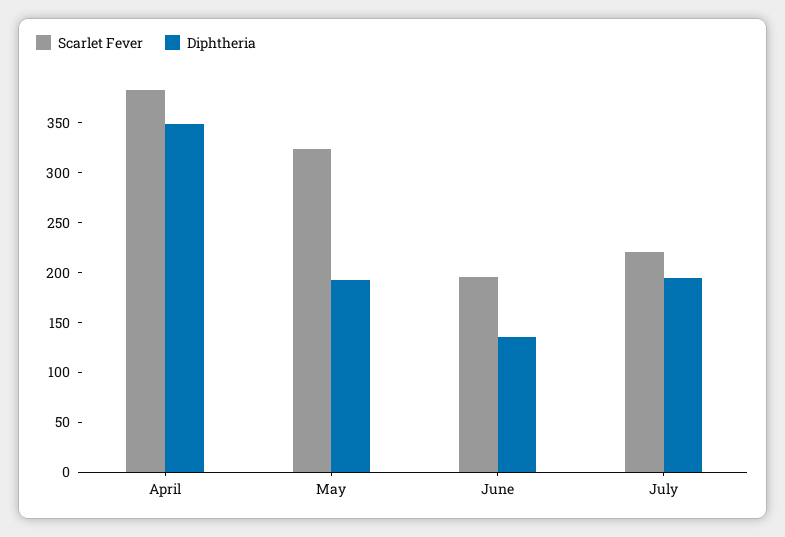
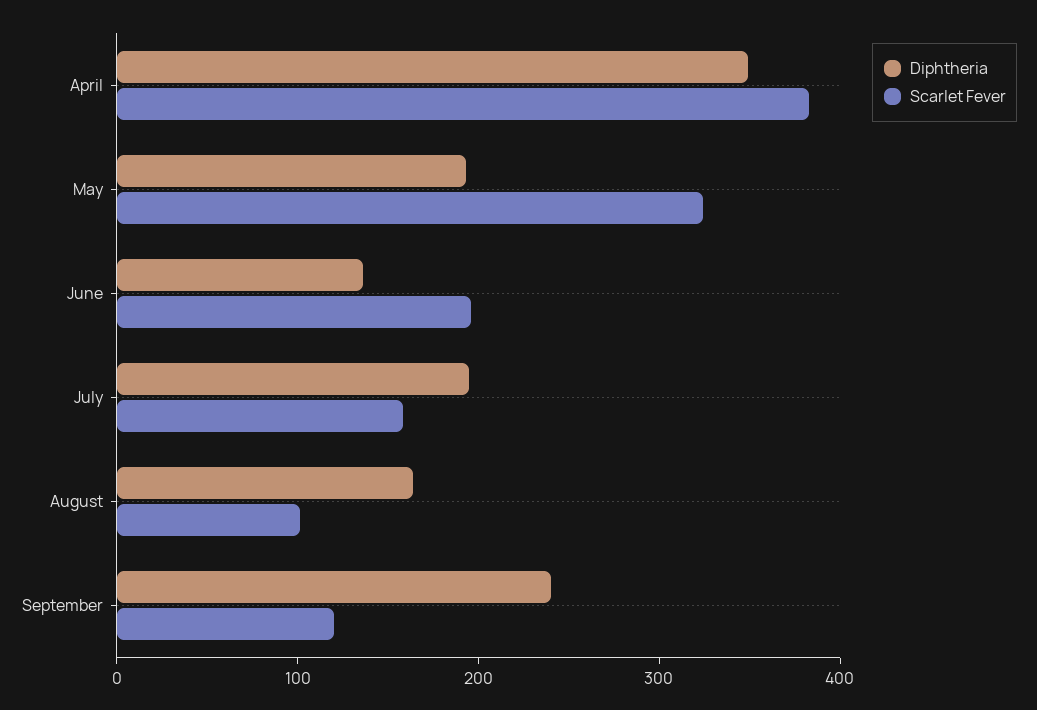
Scarlet Fever, July: 220 -> 160
Diphtheria, August: none -> 160
Scarlet Fever, August: none -> 100
Diphtheria, September: none -> 240
Scarlet Fever, September: none -> 120

